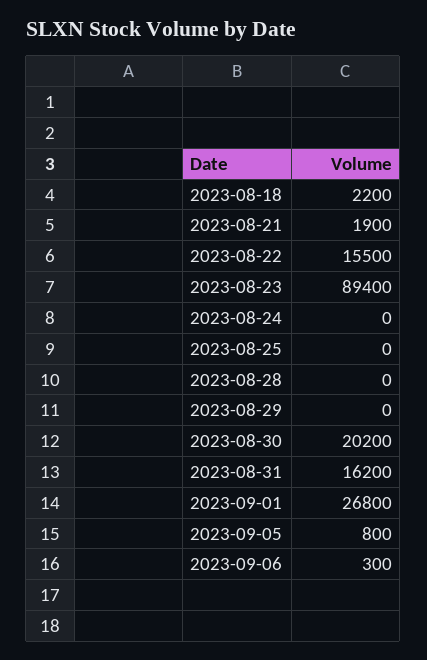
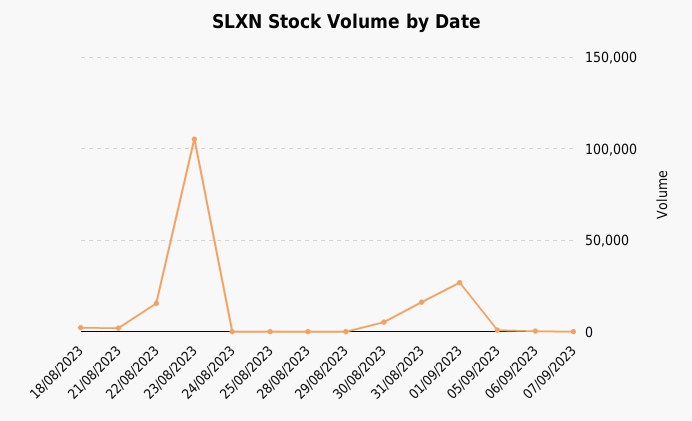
2023-08-23: 89400 -> 105000
2023-08-30: 20200 -> 5000
07/09/2023: none -> 0

